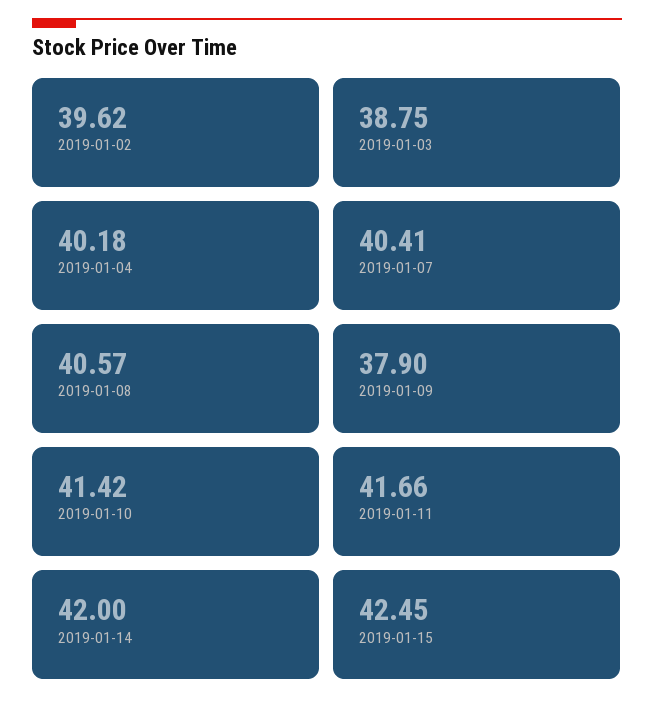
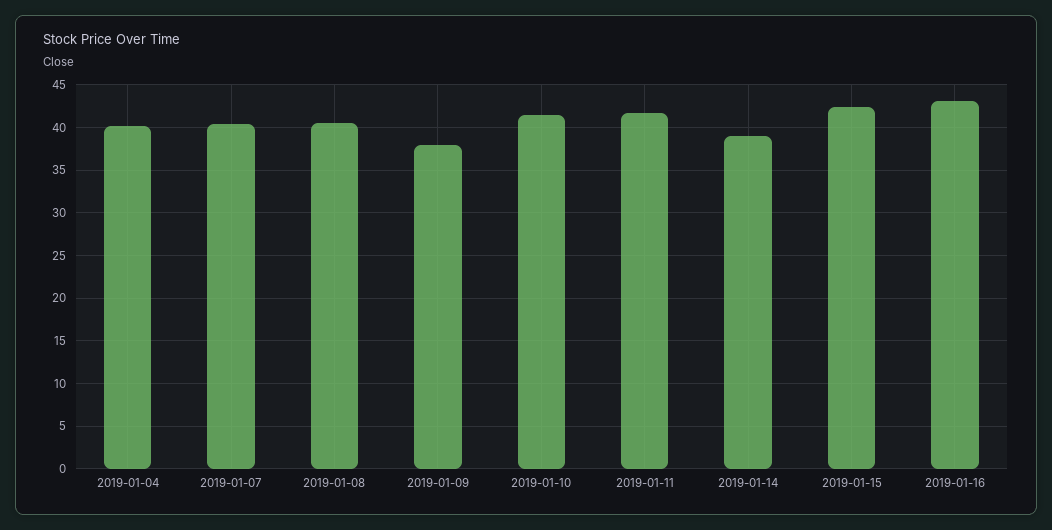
2019-01-02: 39.62 -> none
2019-01-03: 38.75 -> none
2019-01-14: 42 -> 39
2019-01-16: none -> 43

